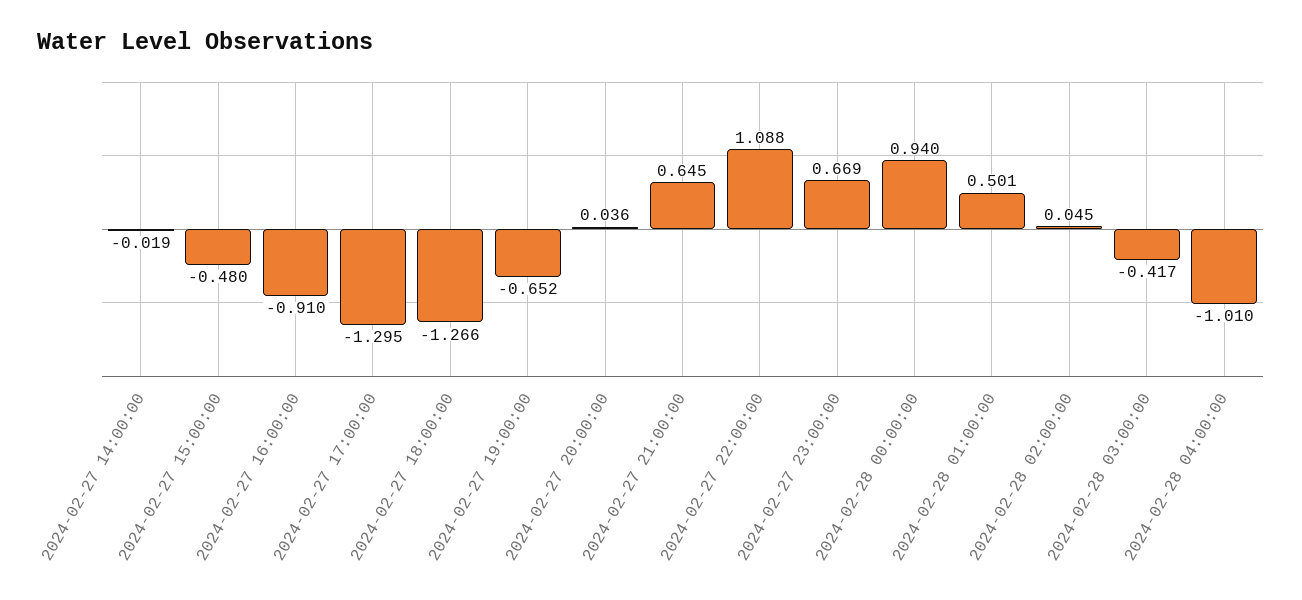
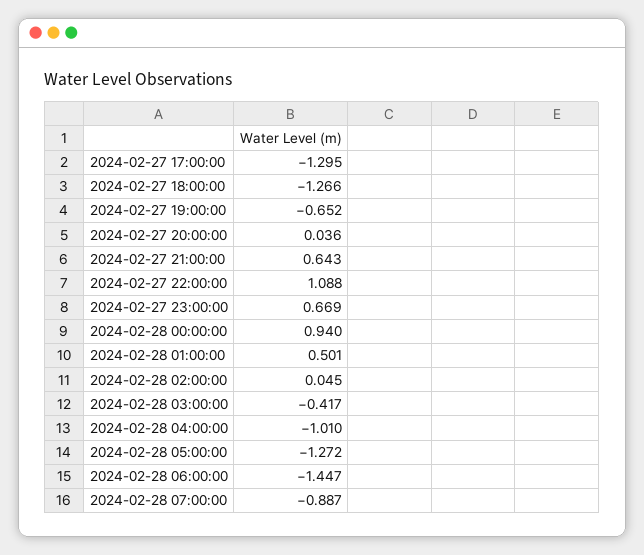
2024-02-27 14:00:00: -0.019 -> none
2024-02-27 15:00:00: -0.48 -> none
2024-02-27 16:00:00: -0.91 -> none
2024-02-27 21:00:00: 0.645 -> 0.643
2024-02-28 05:00:00: none -> -1.272
2024-02-28 06:00:00: none -> -1.447
2024-02-28 07:00:00: none -> -0.887

